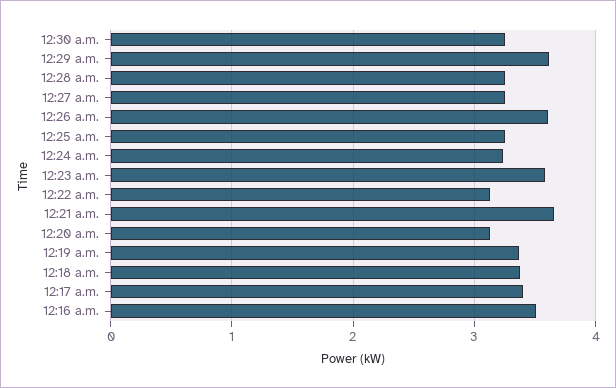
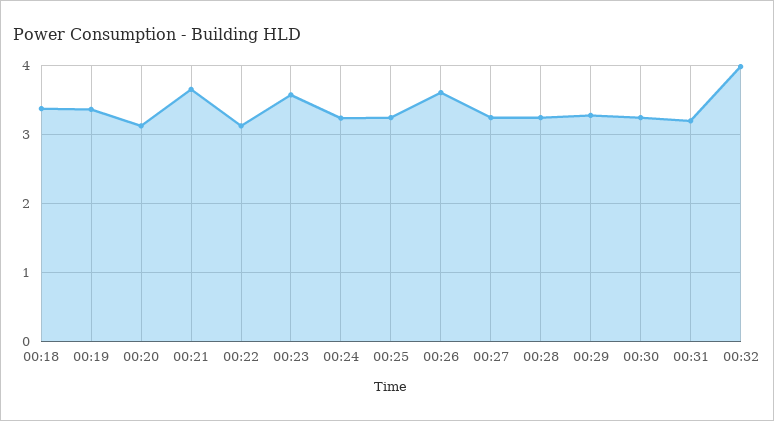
12:29 a.m.: 3.6 -> 3.3
12:17 a.m.: 3.4 -> none
12:16 a.m.: 3.5 -> none
00:31: none -> 3.2
00:32: none -> 4

